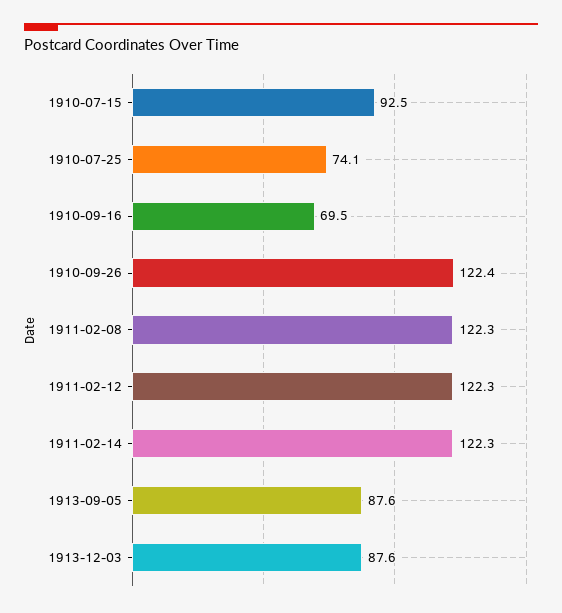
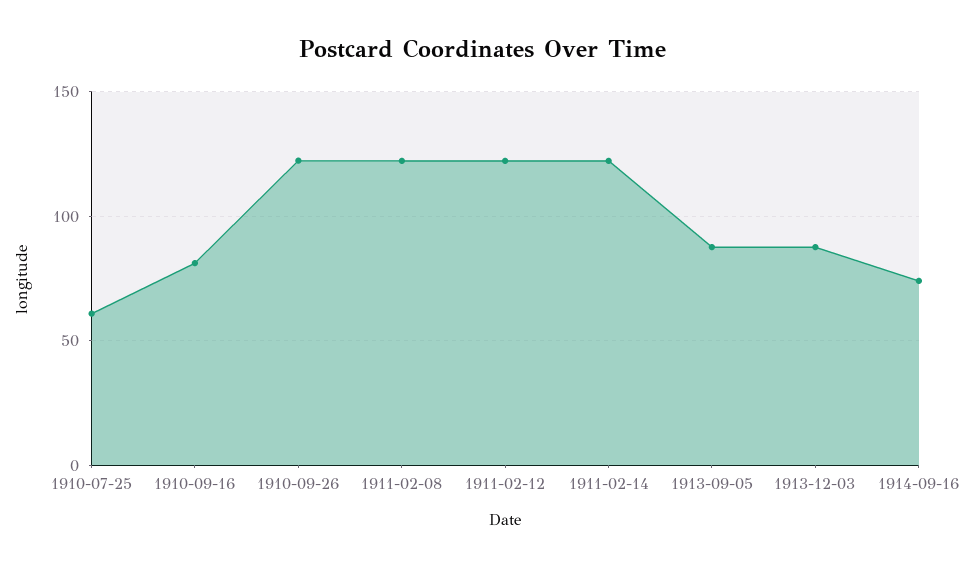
1910-07-15: 92.5 -> none
1910-07-25: 74.1 -> 60
1910-09-16: 69.5 -> 80
1914-09-16: none -> 75

